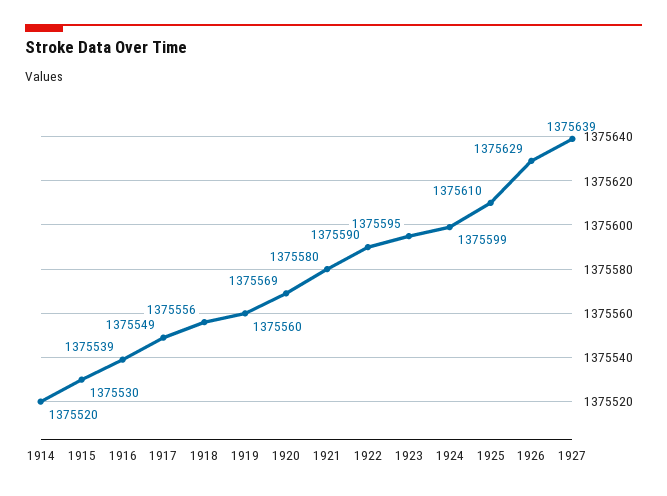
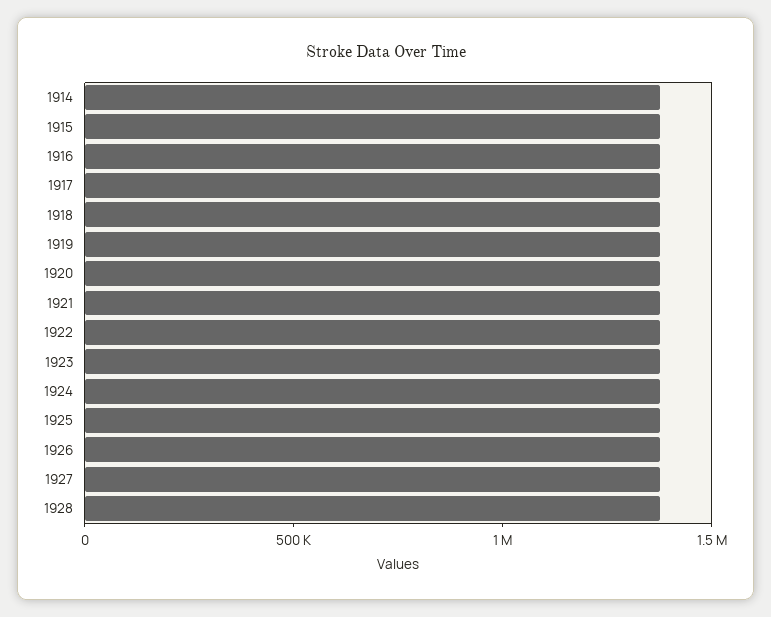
1928: none -> 1400000

